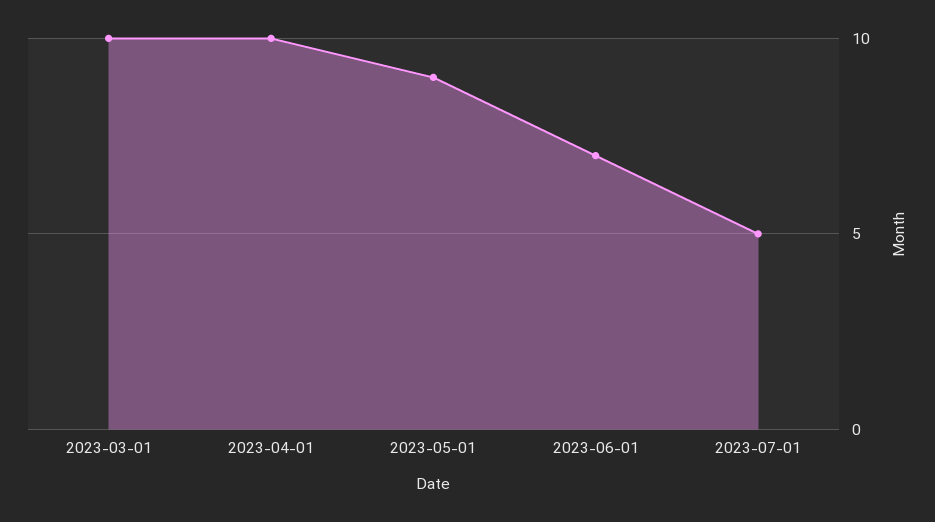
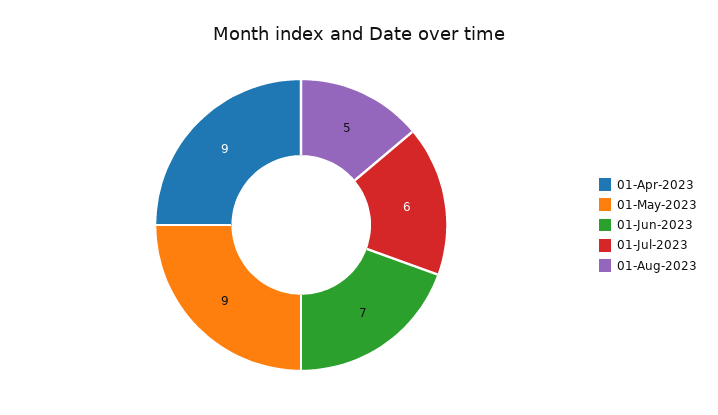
2023-03-01: 10 -> none
2023-04-01: 10 -> 9
2023-07-01: 5 -> 6
01-Aug-2023: none -> 5

